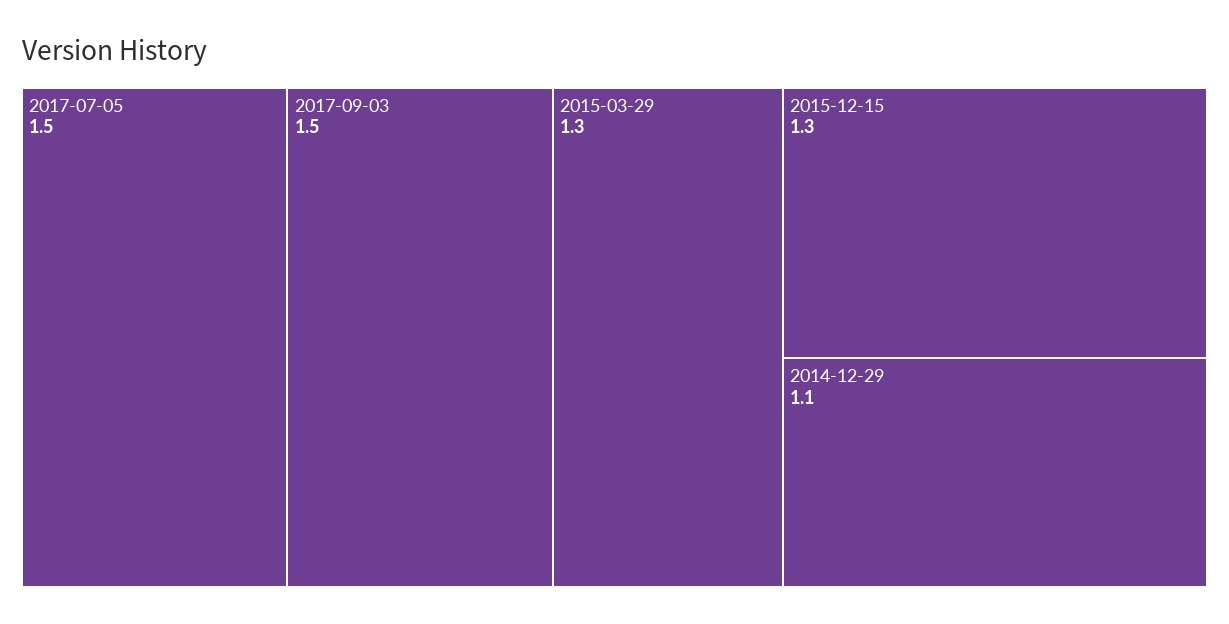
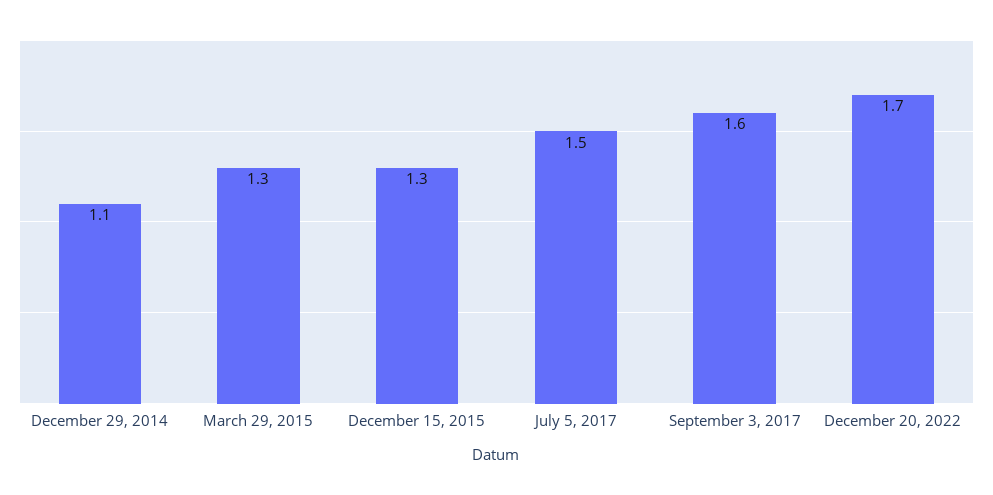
2017-09-03: 1.5 -> 1.6
December 20, 2022: none -> 1.7

